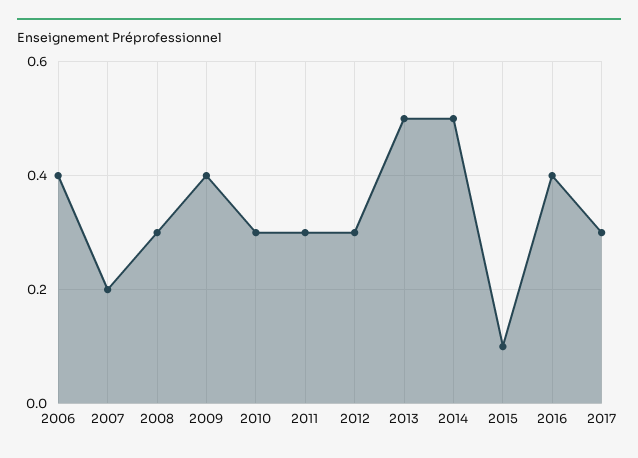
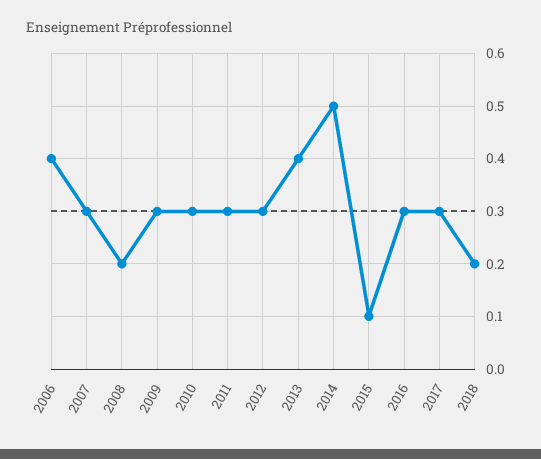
2007: 0.2 -> 0.3
2008: 0.3 -> 0.2
2009: 0.4 -> 0.3
2013: 0.5 -> 0.4
2016: 0.4 -> 0.3
2018: none -> 0.2

